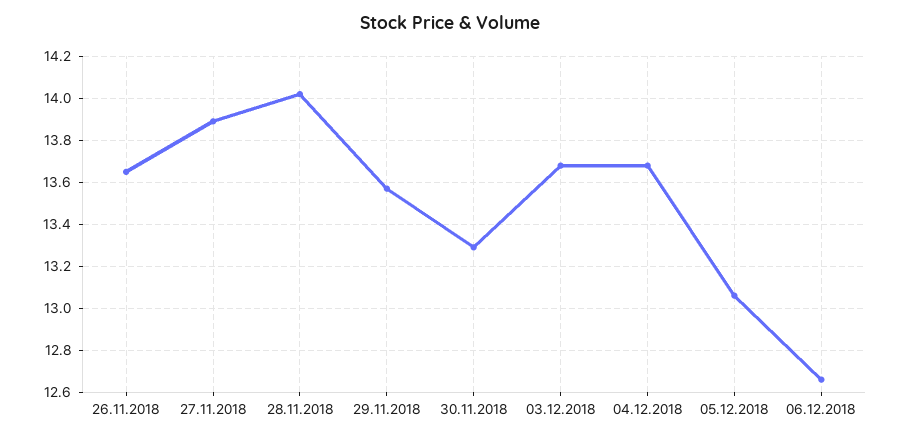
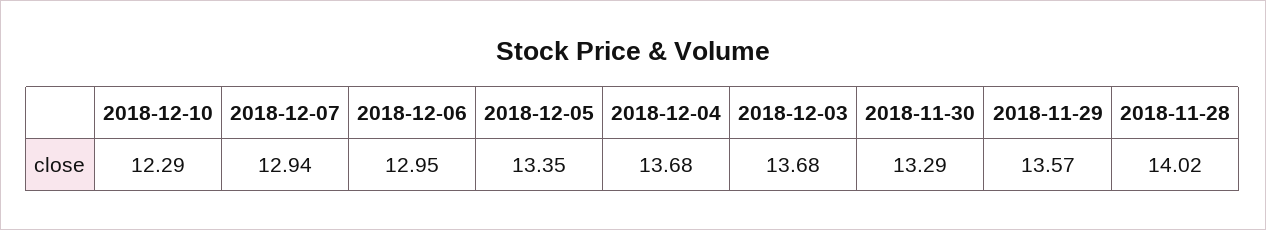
26.11.2018: 13.65 -> none
27.11.2018: 13.9 -> none
05.12.2018: 13.05 -> 13.35
06.12.2018: 12.65 -> 12.95
2018-12-10: none -> 12.29
2018-12-07: none -> 12.94

